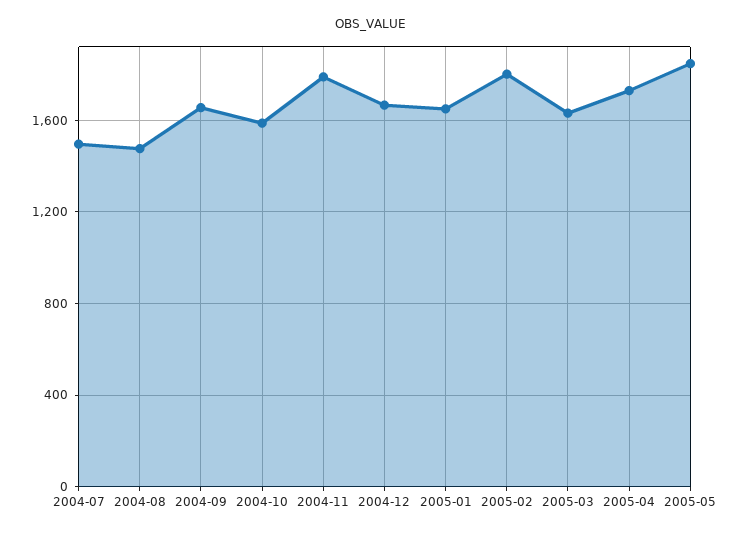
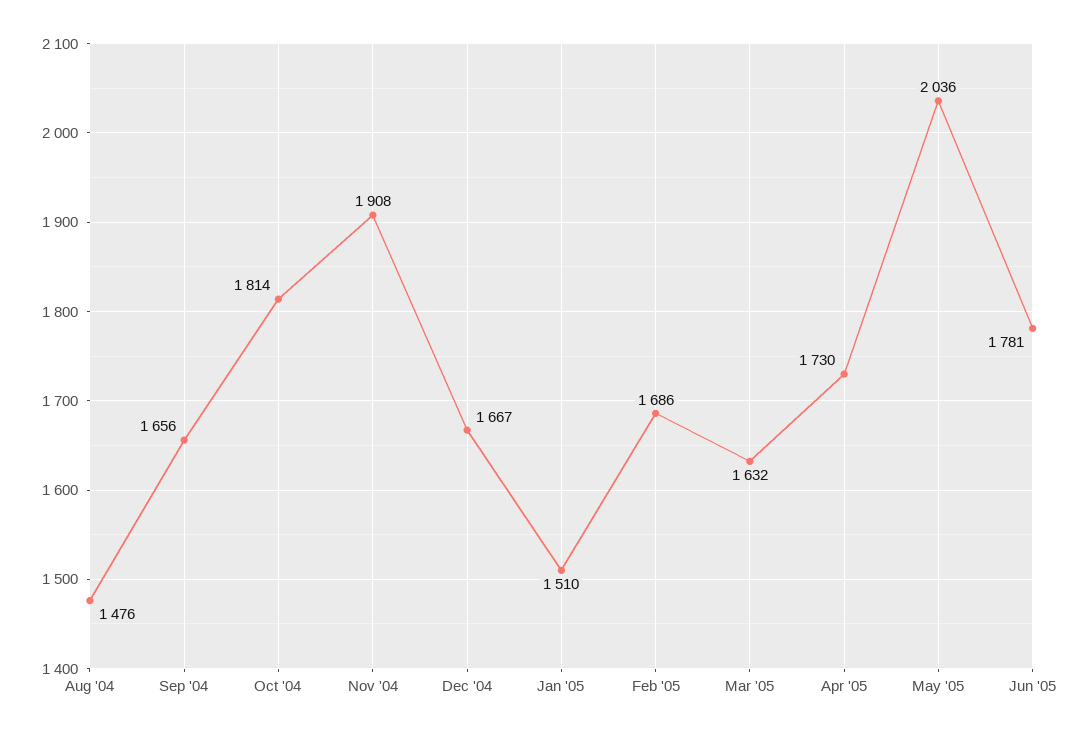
2004-07: 1500 -> none
2004-10: 1600 -> 1814
2004-11: 1800 -> 1908
2005-01: 1650 -> 1510
2005-02: 1800 -> 1686
2005-05: 1850 -> 2036
Jun '05: none -> 1781

